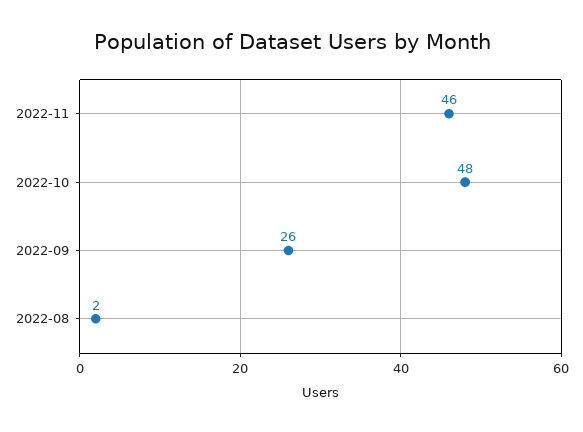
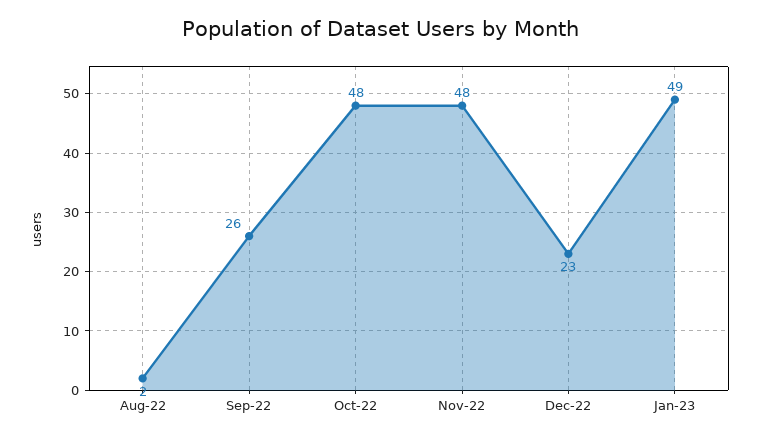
2022-11: 46 -> 48
Dec-22: none -> 23
Jan-23: none -> 49

